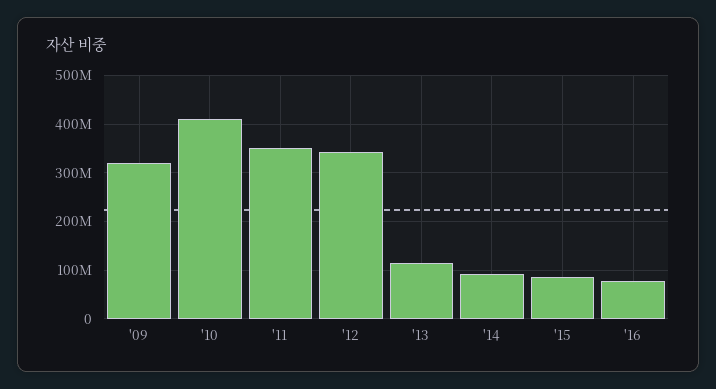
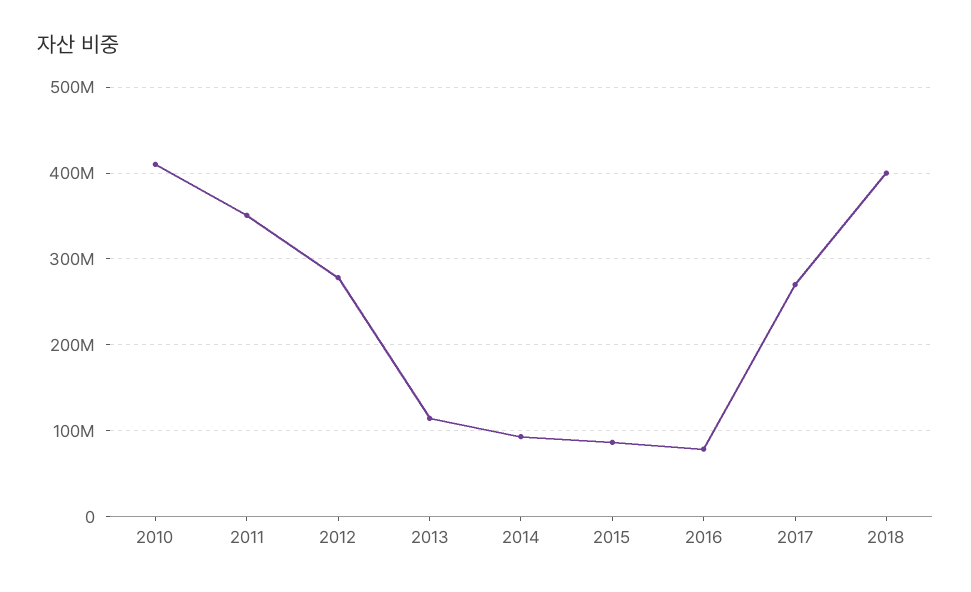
'09: 320000000 -> none
'12: 340000000 -> 280000000
2017: none -> 270000000
2018: none -> 400000000

